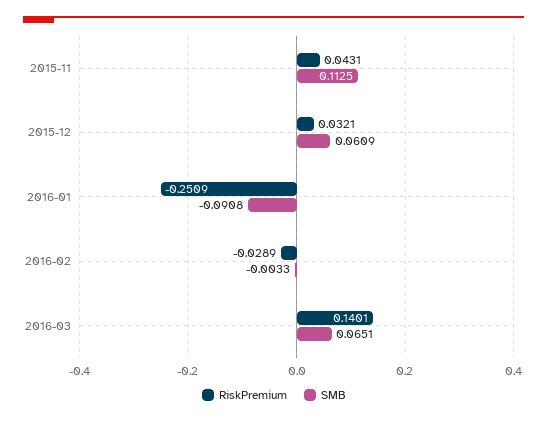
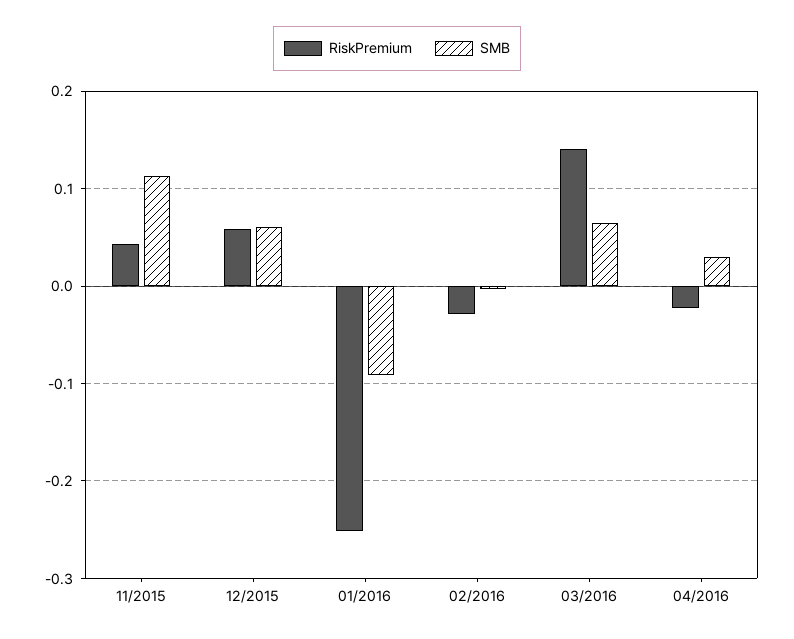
RiskPremium, 2015-12: 0.0321 -> 0.06
RiskPremium, 04/2016: none -> -0.02
SMB, 04/2016: none -> 0.03

